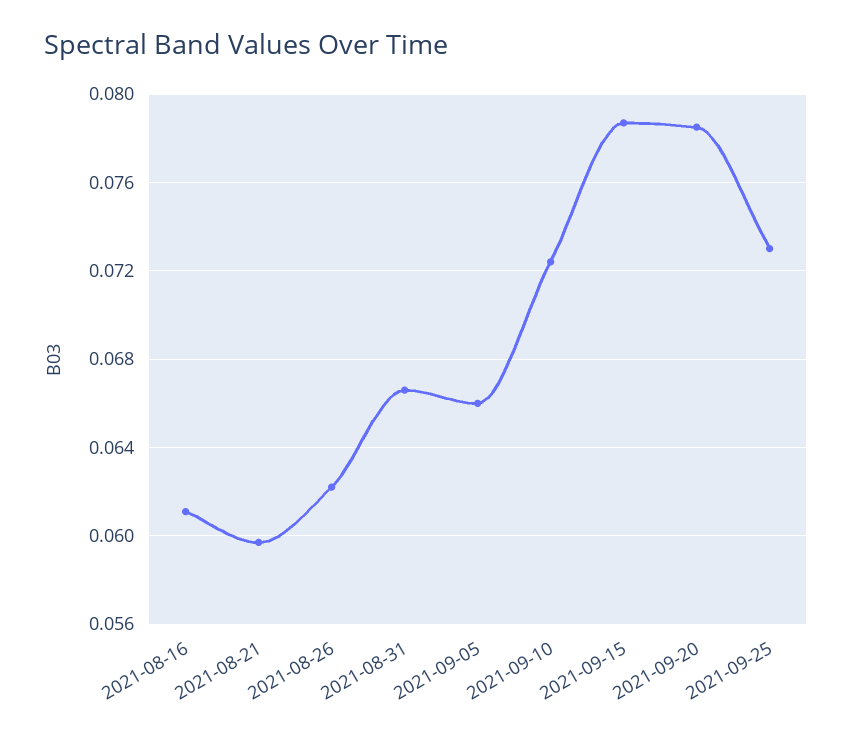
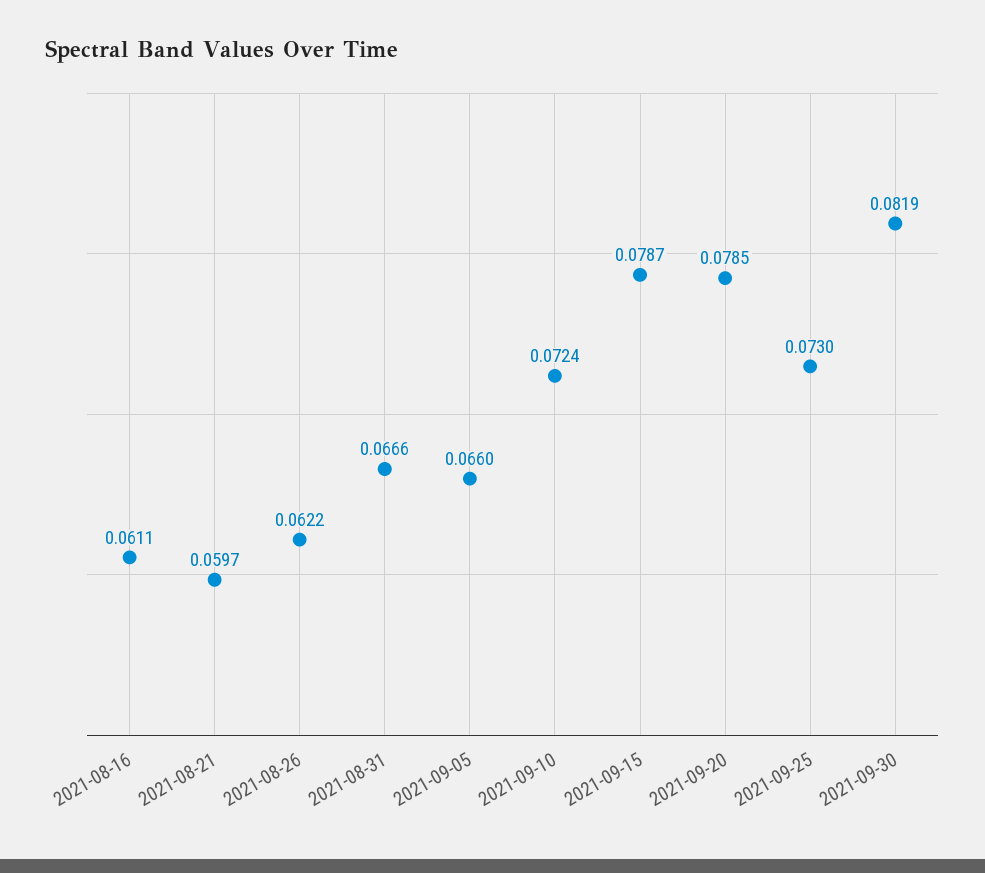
2021-09-30: none -> 0.0819

